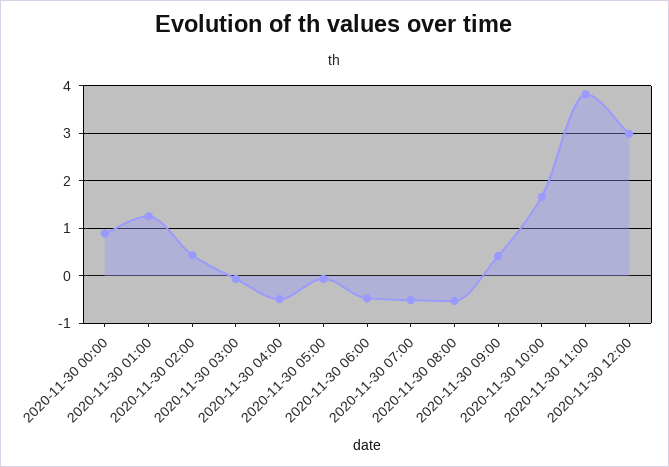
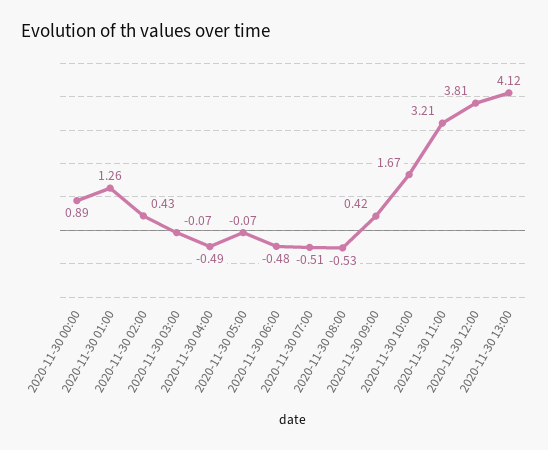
2020-11-30 11:00: 3.8 -> 3.21
2020-11-30 12:00: 3 -> 3.81
2020-11-30 13:00: none -> 4.12

